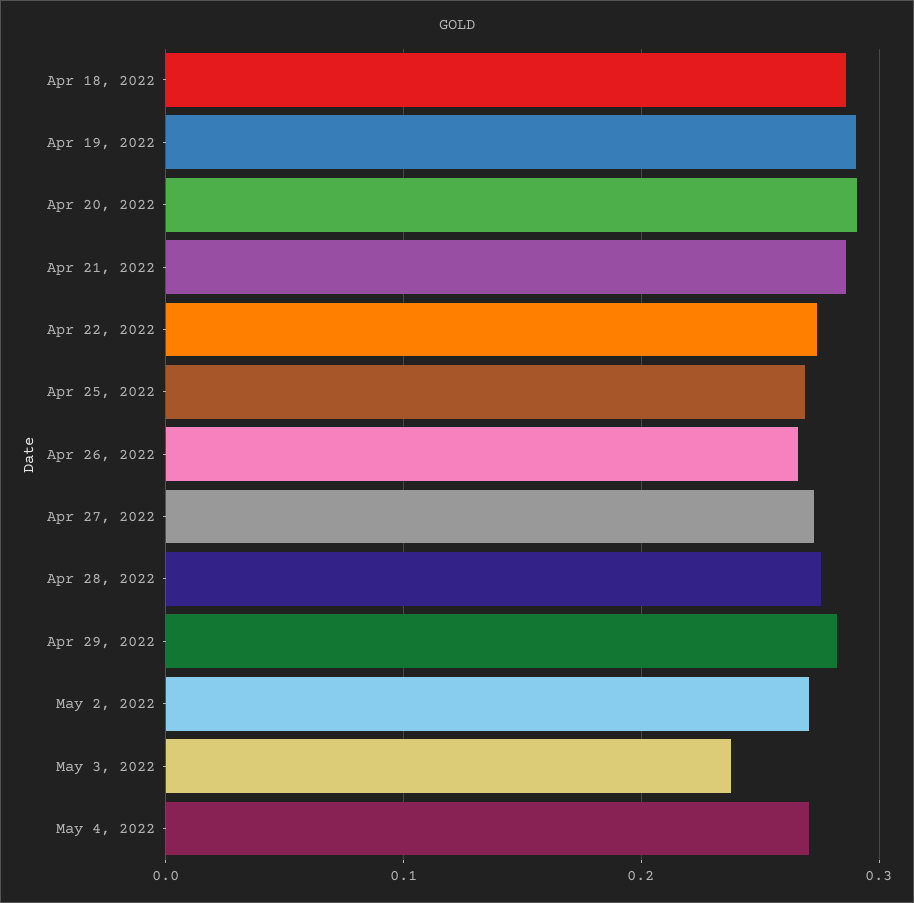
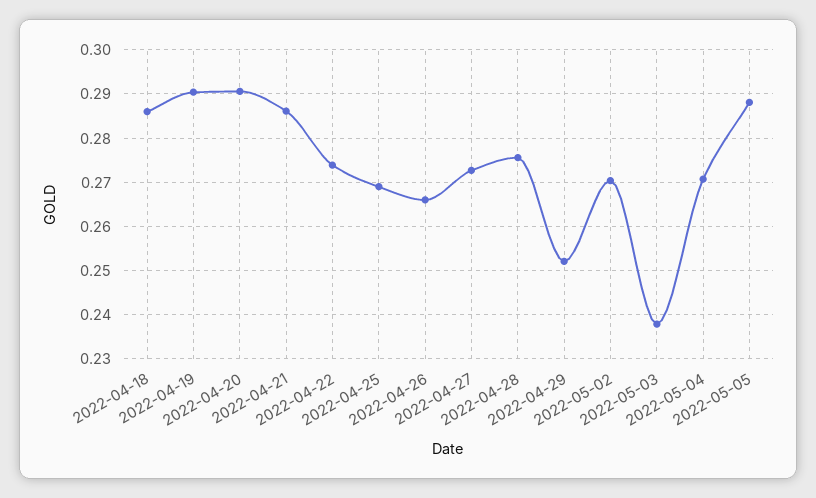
Apr 29, 2022: 0.28 -> 0.252
2022-05-05: none -> 0.288

